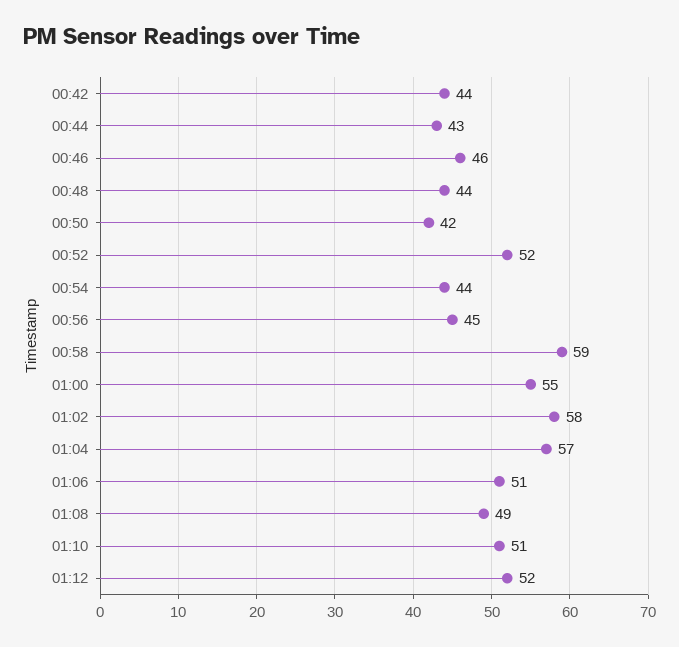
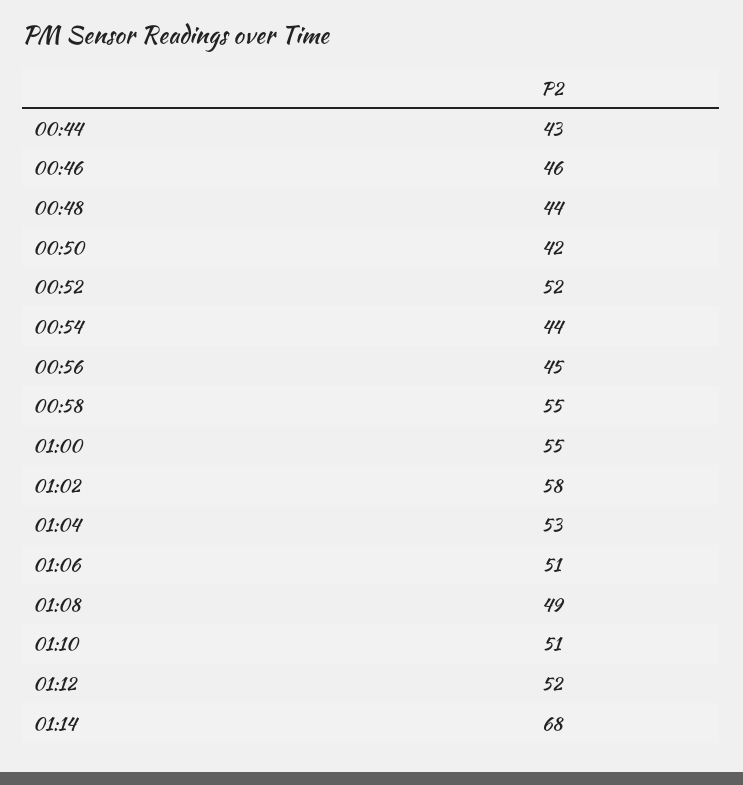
00:42: 44 -> none
00:58: 59 -> 55
01:04: 57 -> 53
01:14: none -> 68

